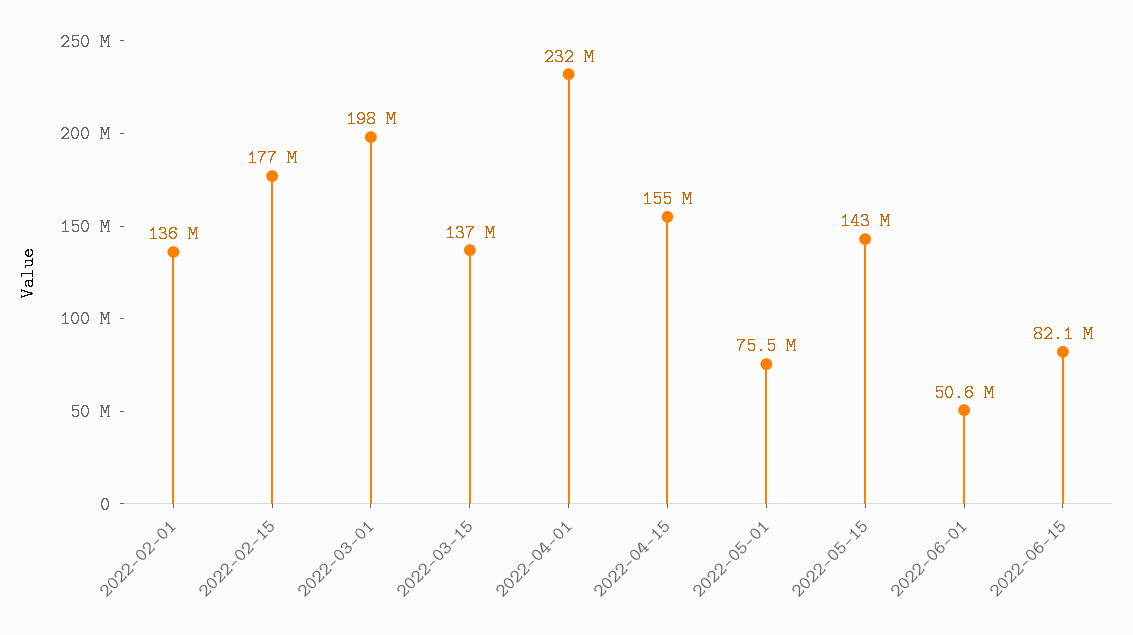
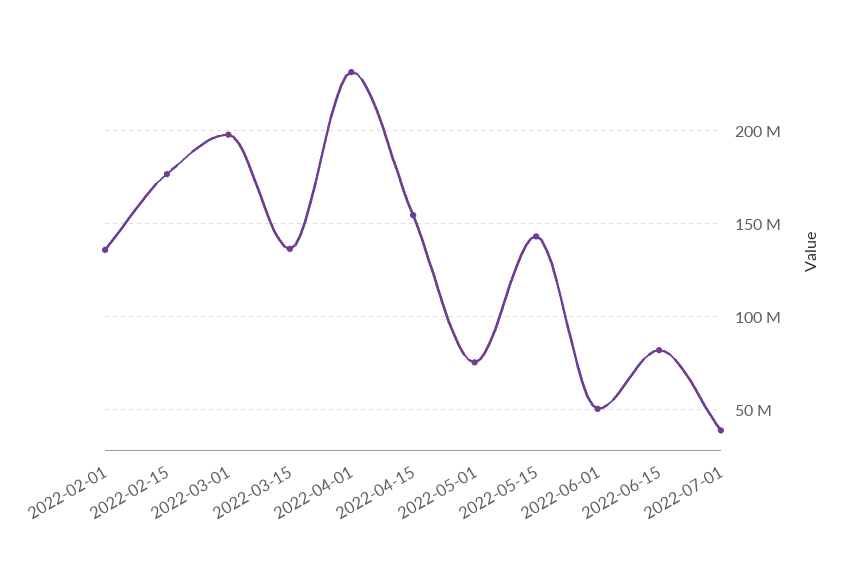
2022-07-01: none -> 40000000

